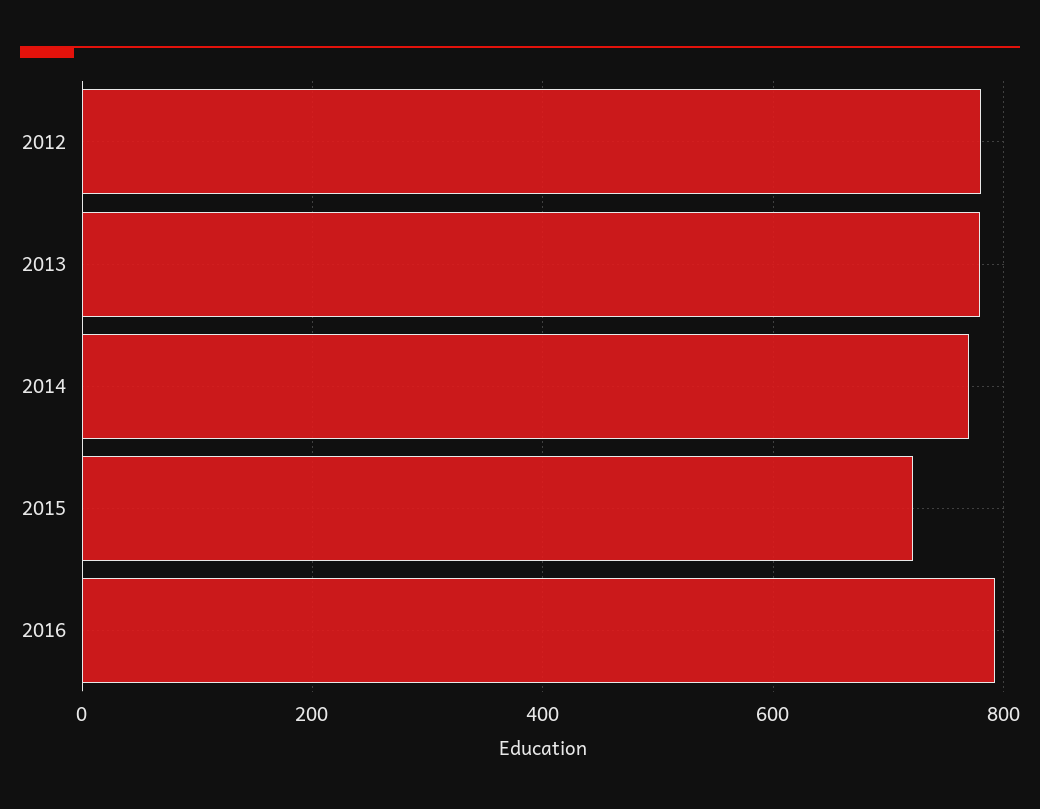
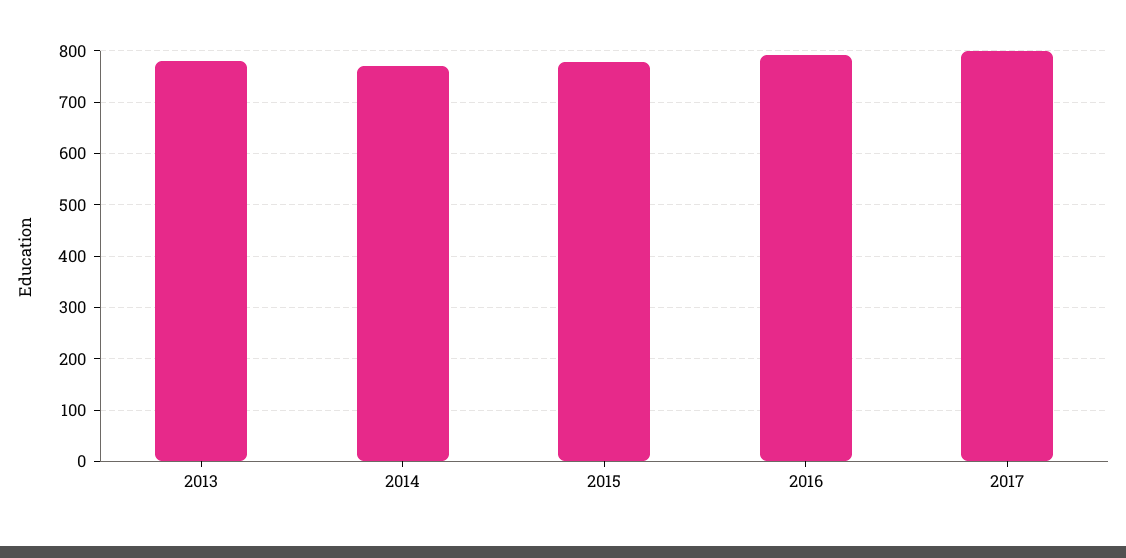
2012: 780 -> none
2015: 720 -> 780
2017: none -> 800

